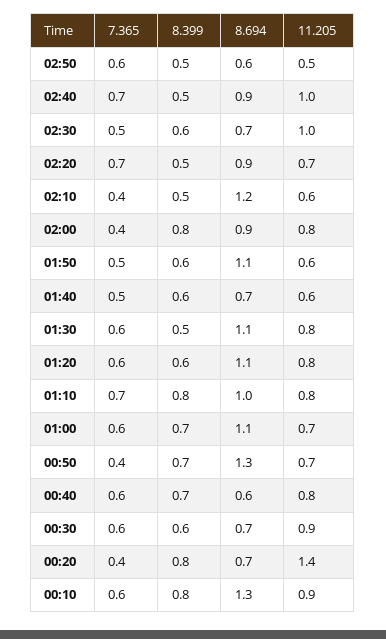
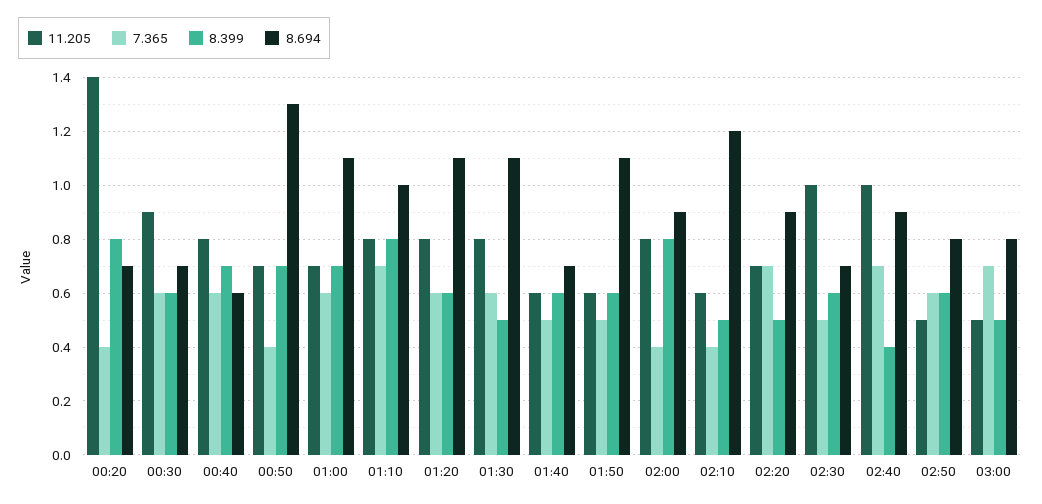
8.399, 02:50: 0.5 -> 0.6
8.694, 02:50: 0.6 -> 0.8
8.399, 02:40: 0.5 -> 0.4
7.365, 00:10: 0.6 -> none
8.399, 00:10: 0.8 -> none
8.694, 00:10: 1.3 -> none
11.205, 00:10: 0.9 -> none
11.205, 03:00: none -> 0.5
7.365, 03:00: none -> 0.7
8.399, 03:00: none -> 0.5
8.694, 03:00: none -> 0.8

